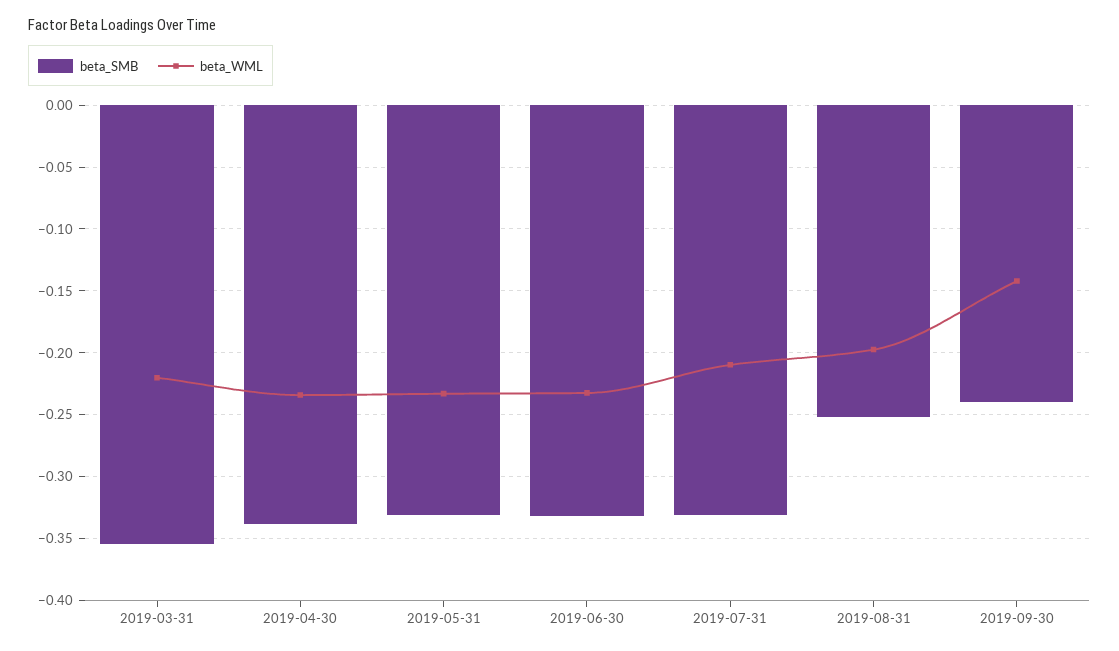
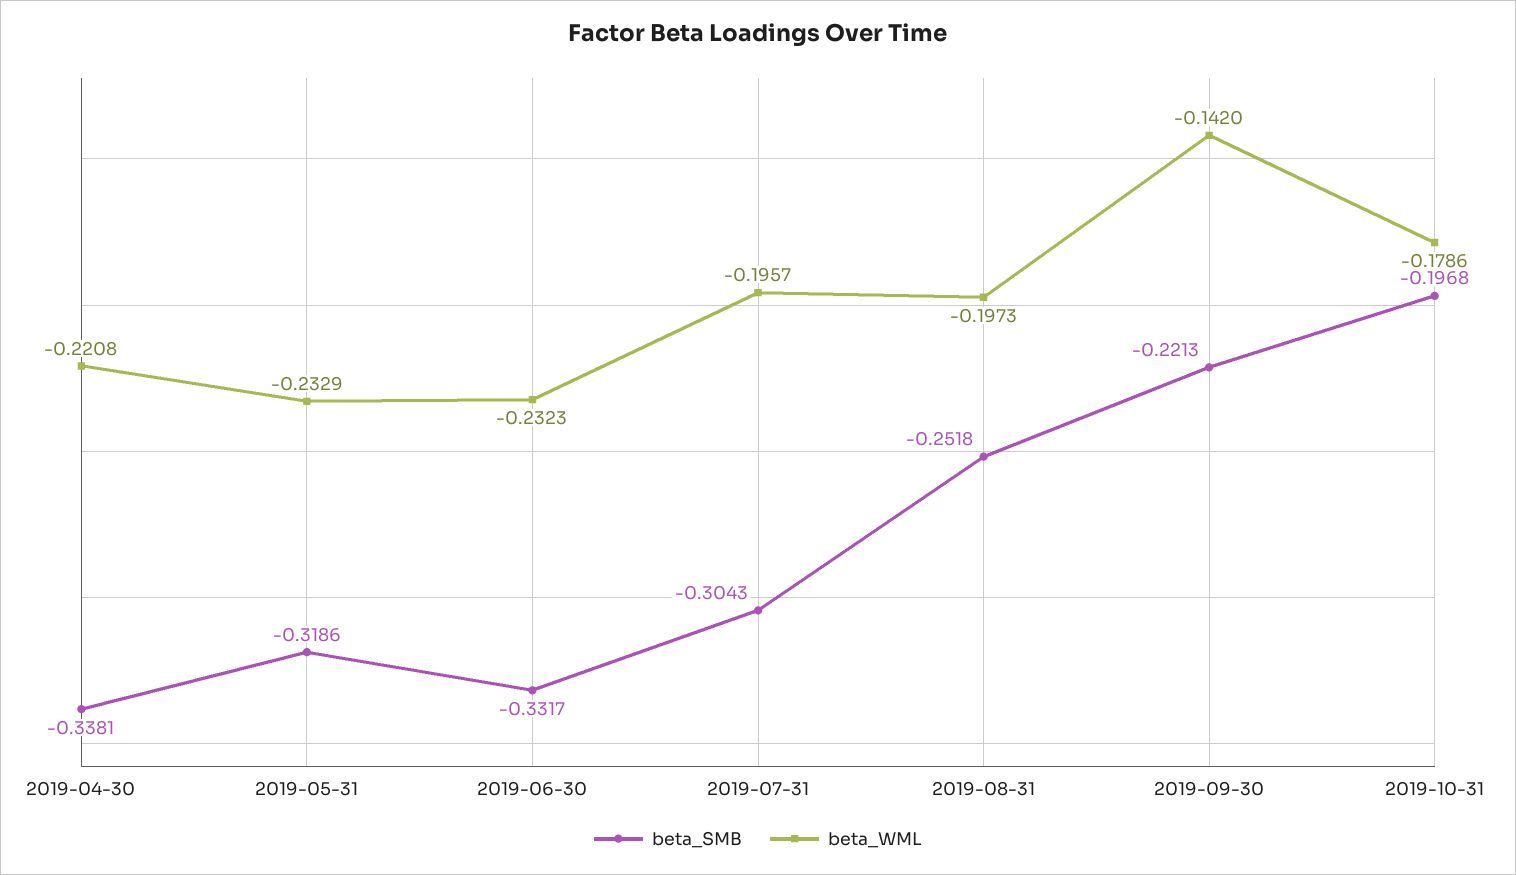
beta_SMB, 2019-03-31: -0.355 -> none
beta_WML, 2019-03-31: -0.22 -> none
beta_WML, 2019-04-30: -0.235 -> -0.2208
beta_SMB, 2019-05-31: -0.33 -> -0.3186
beta_SMB, 2019-07-31: -0.33 -> -0.3043
beta_WML, 2019-07-31: -0.21 -> -0.1957
beta_SMB, 2019-09-30: -0.24 -> -0.2213
beta_SMB, 2019-10-31: none -> -0.1968
beta_WML, 2019-10-31: none -> -0.1786

